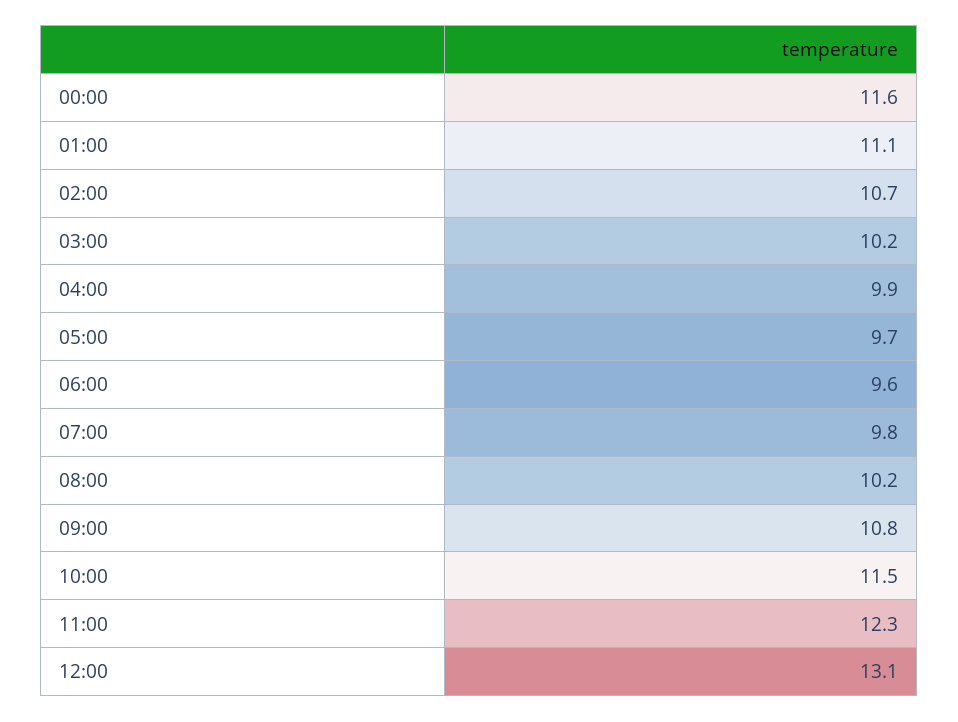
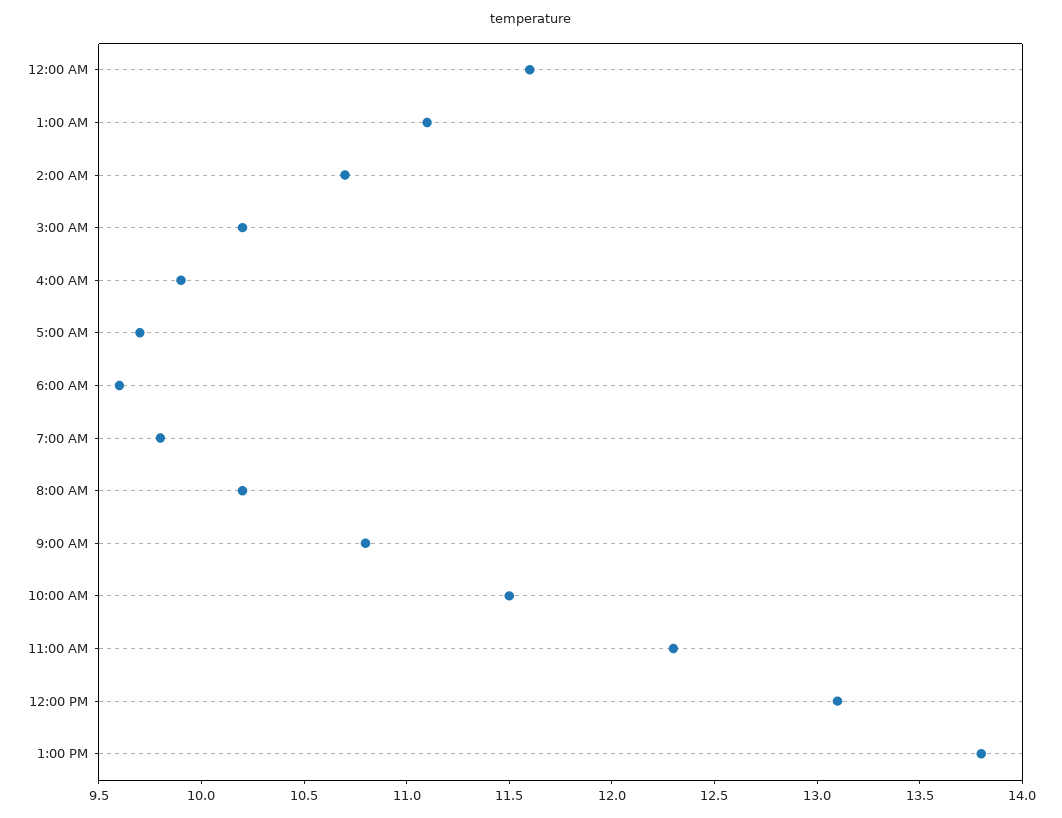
1:00 PM: none -> 13.8

